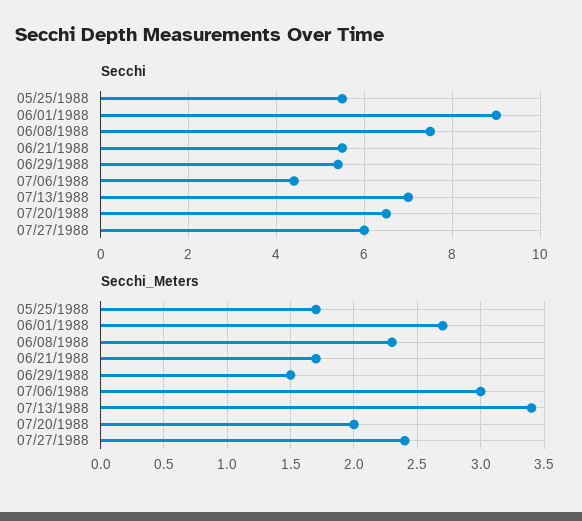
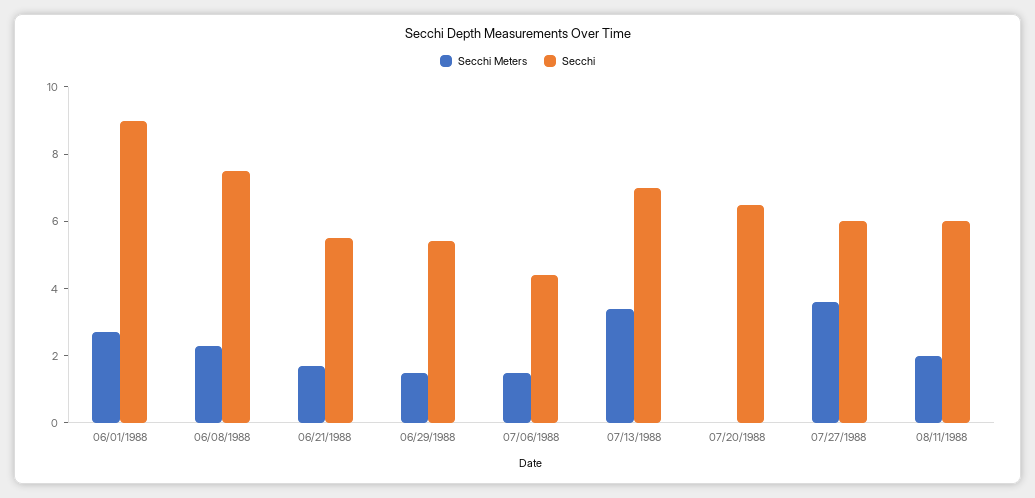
Secchi, 05/25/1988: 5.5 -> none
Secchi_Meters, 05/25/1988: 1.7 -> none
Secchi_Meters, 07/06/1988: 3 -> 1.5
Secchi_Meters, 07/20/1988: 2 -> 0
Secchi_Meters, 07/27/1988: 2.4 -> 3.5
Secchi_Meters, 08/11/1988: none -> 2
Secchi, 08/11/1988: none -> 6

